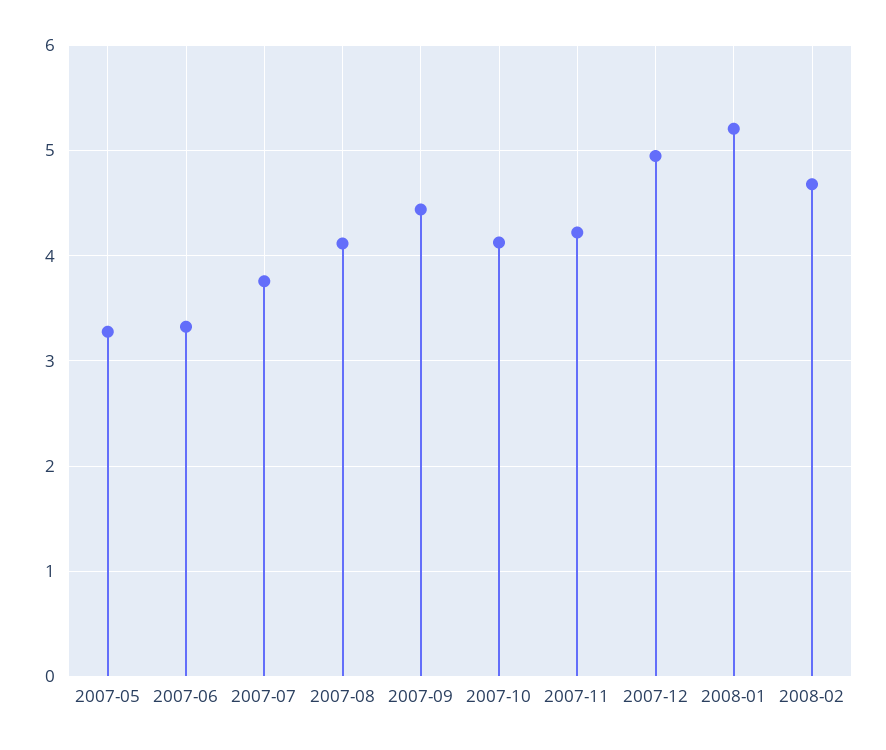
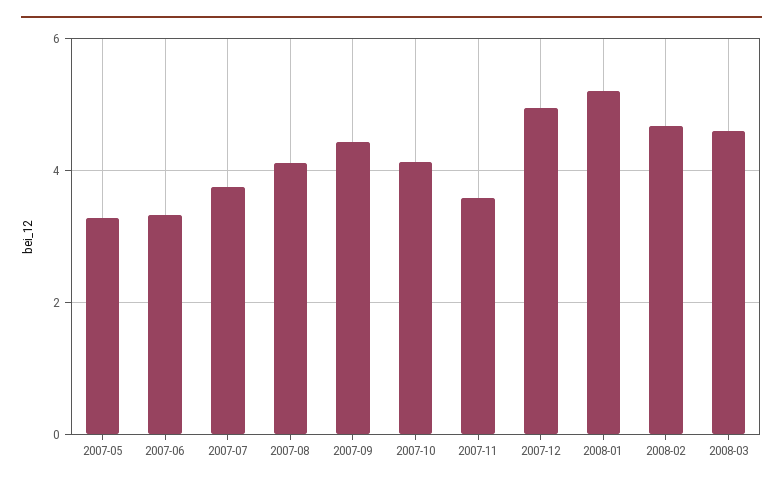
2007-11: 4.2 -> 3.6
2008-03: none -> 4.6

